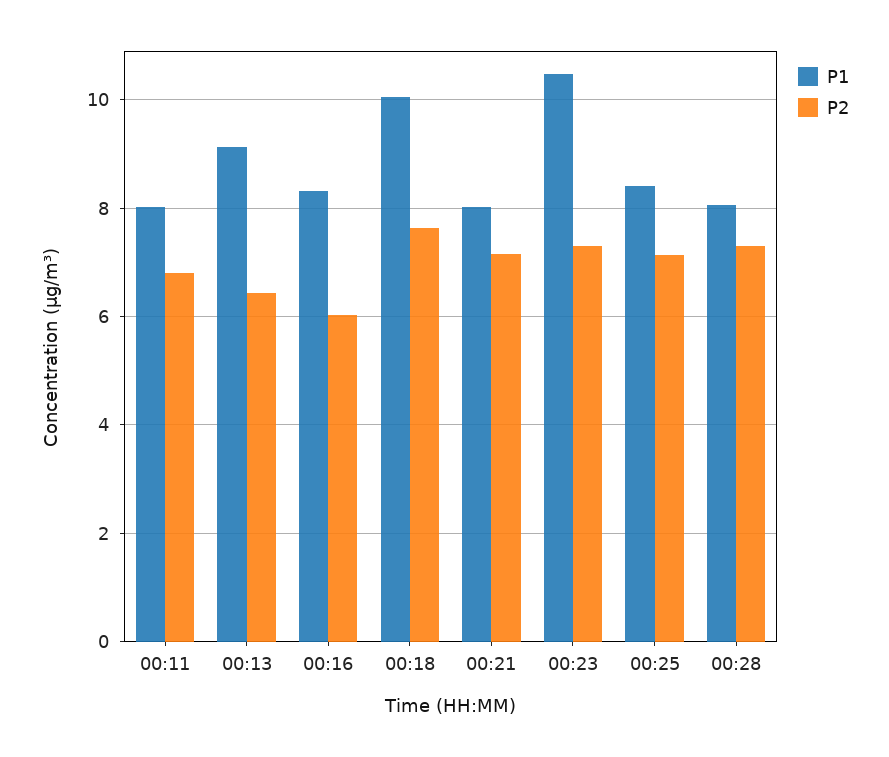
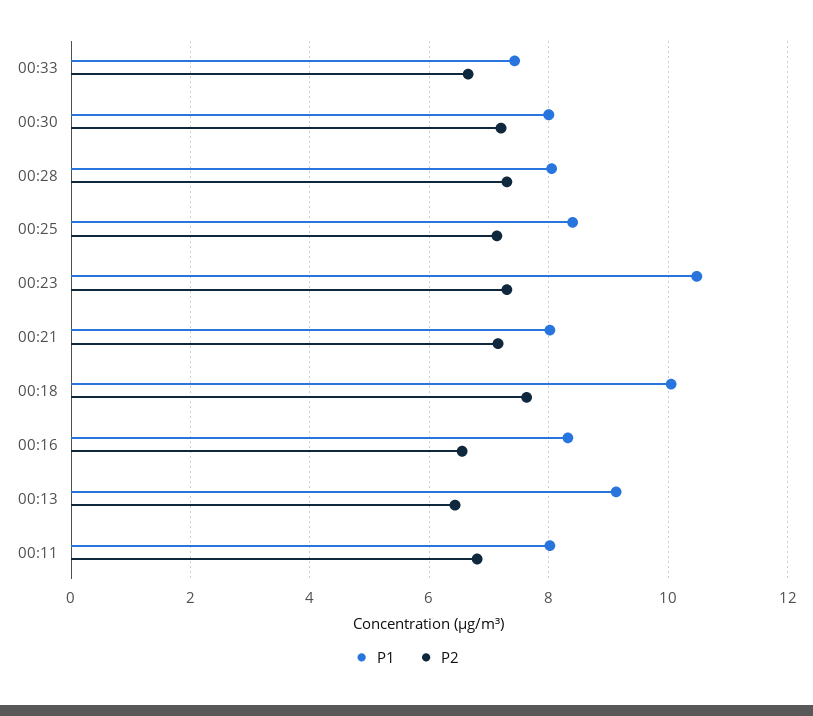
P2, 00:16: 6 -> 6.6
P1, 00:33: none -> 7.4
P2, 00:33: none -> 6.6
P1, 00:30: none -> 8
P2, 00:30: none -> 7.2

